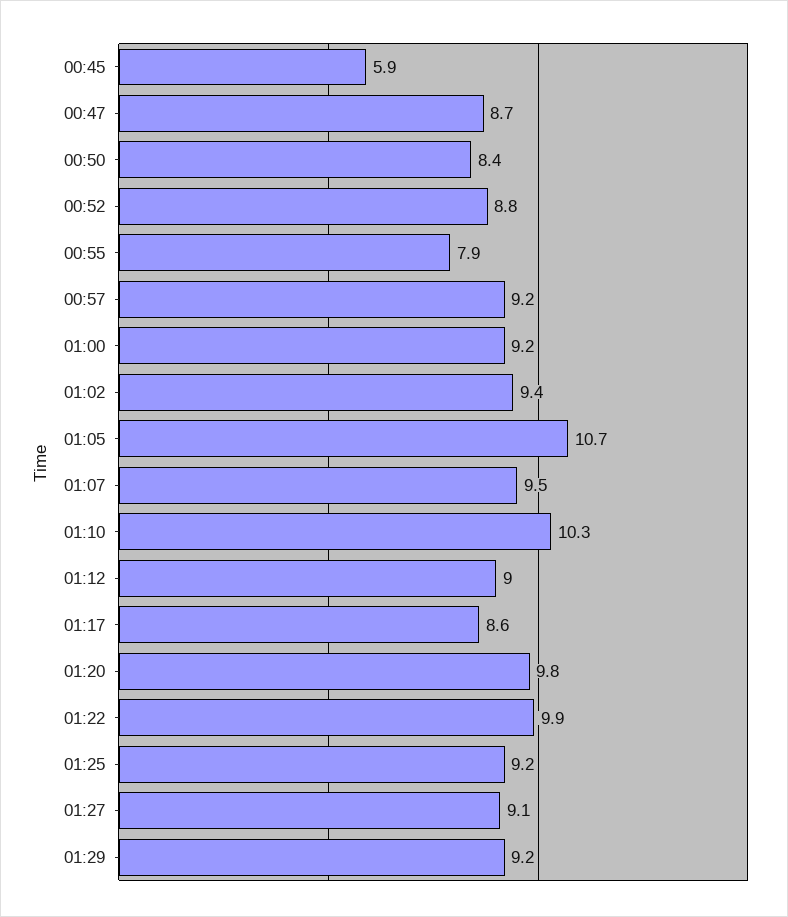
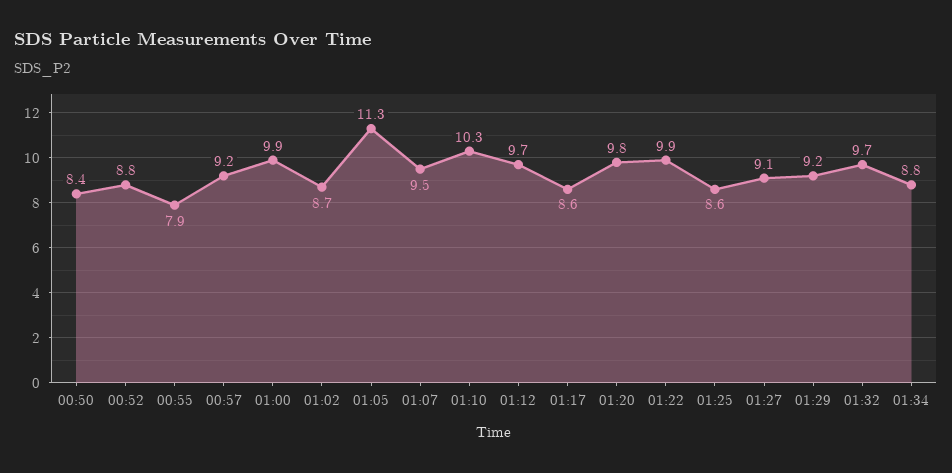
00:45: 5.9 -> none
00:47: 8.7 -> none
01:00: 9.2 -> 9.9
01:02: 9.4 -> 8.7
01:05: 10.7 -> 11.3
01:12: 9 -> 9.7
01:25: 9.2 -> 8.6
01:32: none -> 9.7
01:34: none -> 8.8

